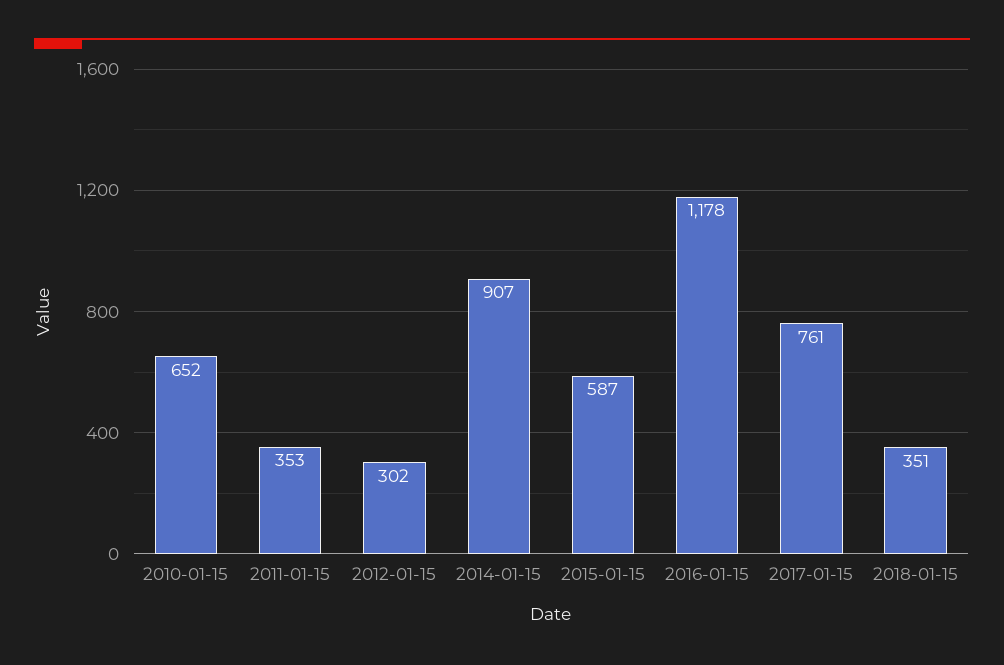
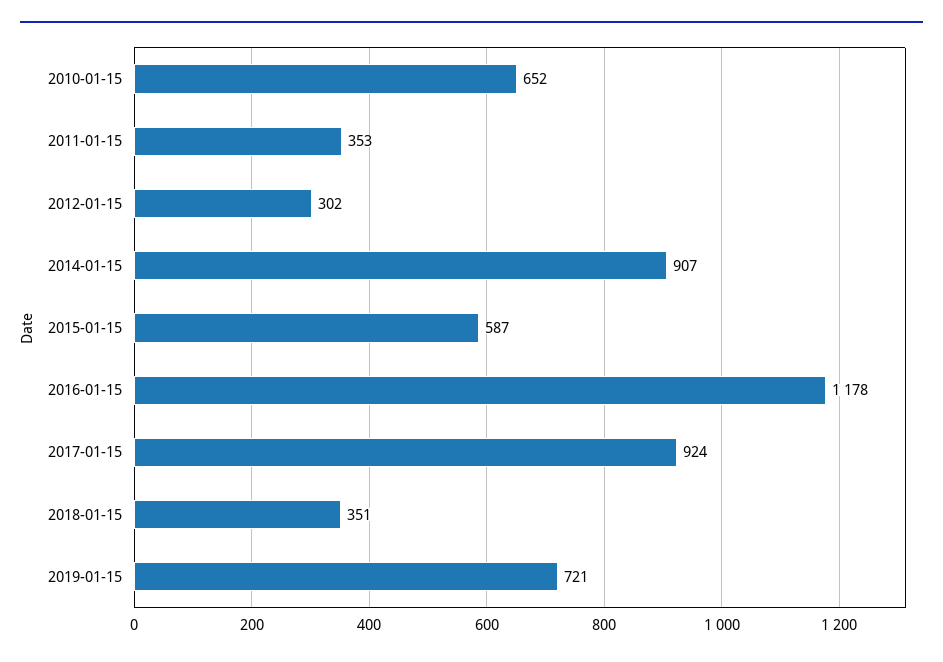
2017-01-15: 761 -> 924
2019-01-15: none -> 721

